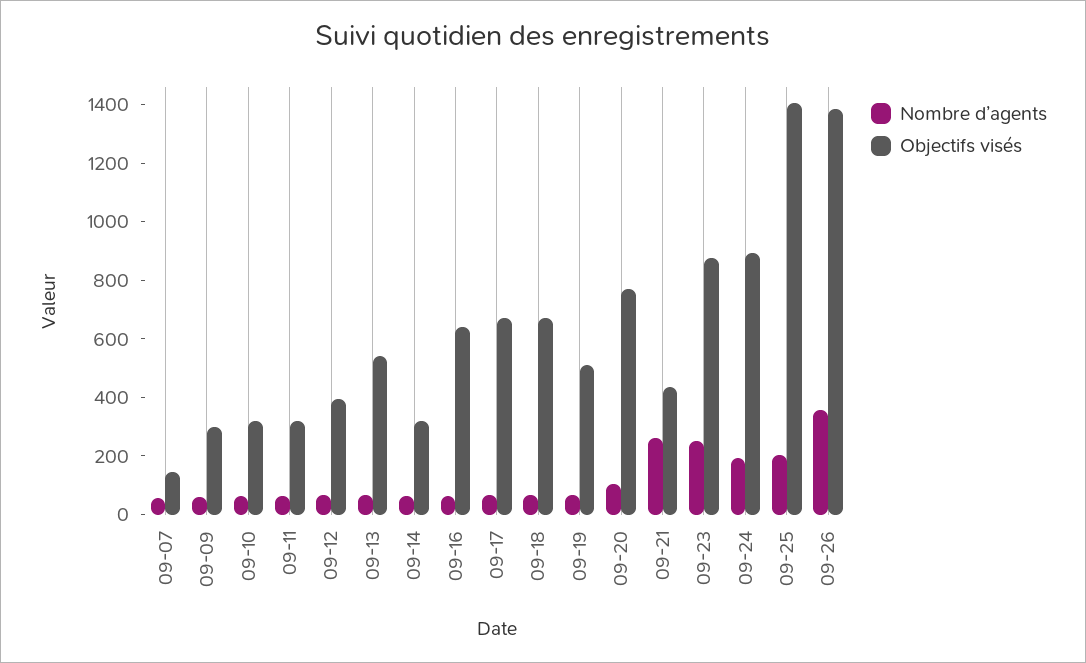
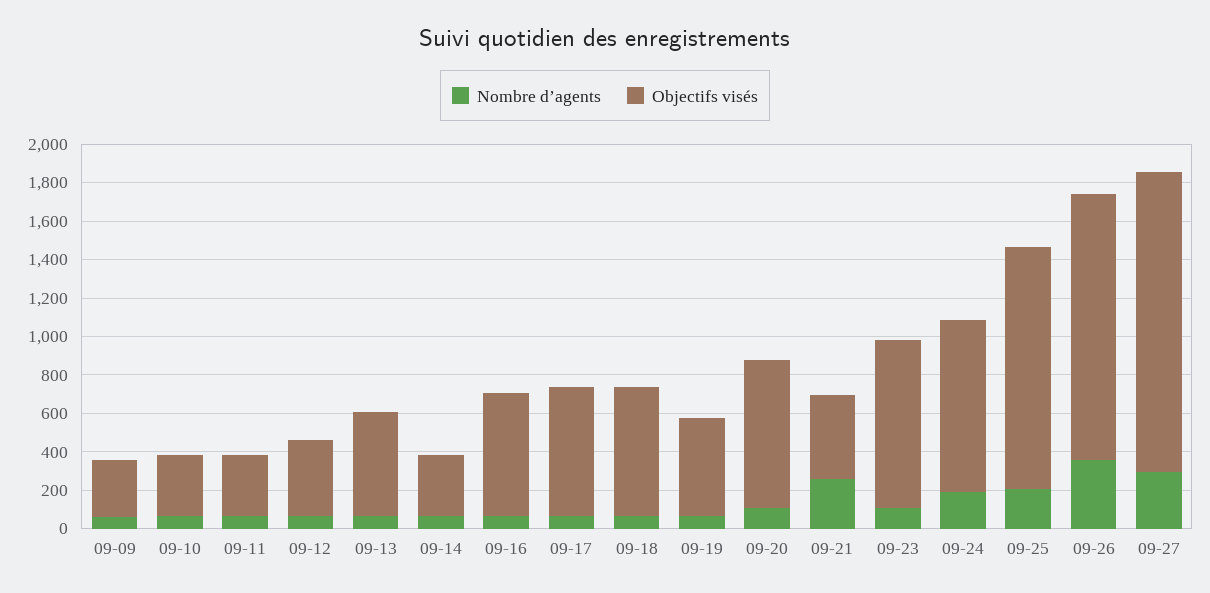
Nombre d’agents, 09-07: 50 -> none
Objectifs visés, 09-07: 150 -> none
Nombre d’agents, 09-23: 250 -> 100
Objectifs visés, 09-25: 1400 -> 1250
Nombre d’agents, 09-27: none -> 300
Objectifs visés, 09-27: none -> 1550

